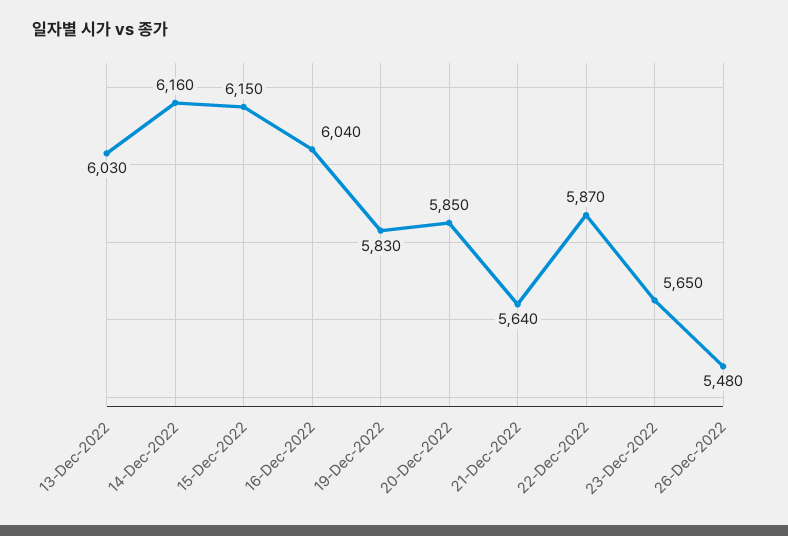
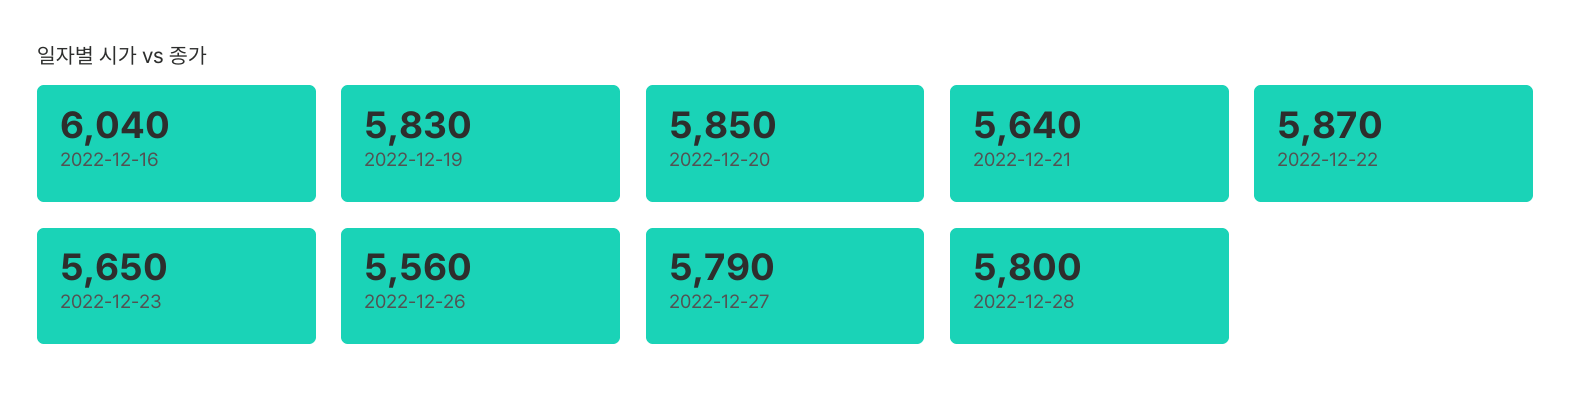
13-Dec-2022: 6030 -> none
14-Dec-2022: 6160 -> none
15-Dec-2022: 6150 -> none
26-Dec-2022: 5480 -> 5560
2022-12-27: none -> 5790
2022-12-28: none -> 5800

